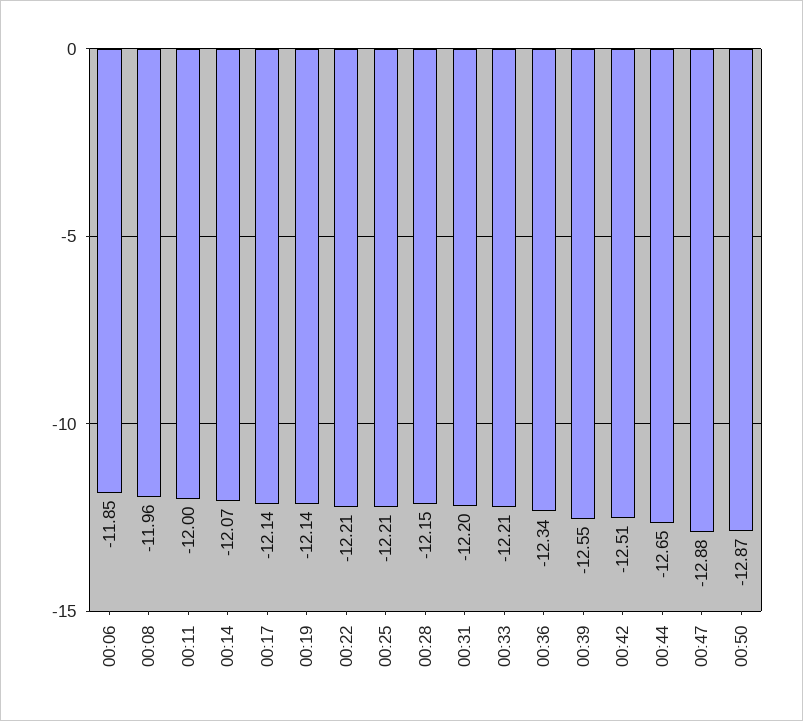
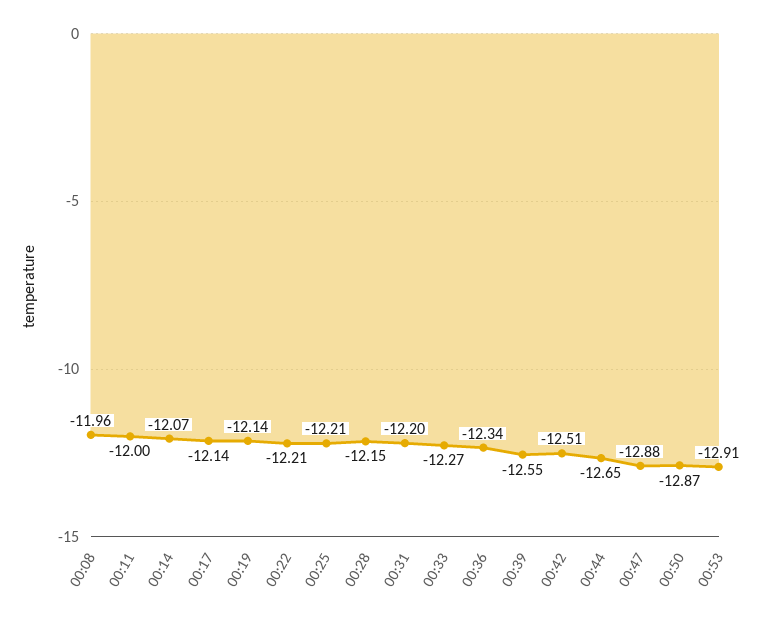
00:06: -11.85 -> none
00:33: -12.21 -> -12.27
00:53: none -> -12.91

